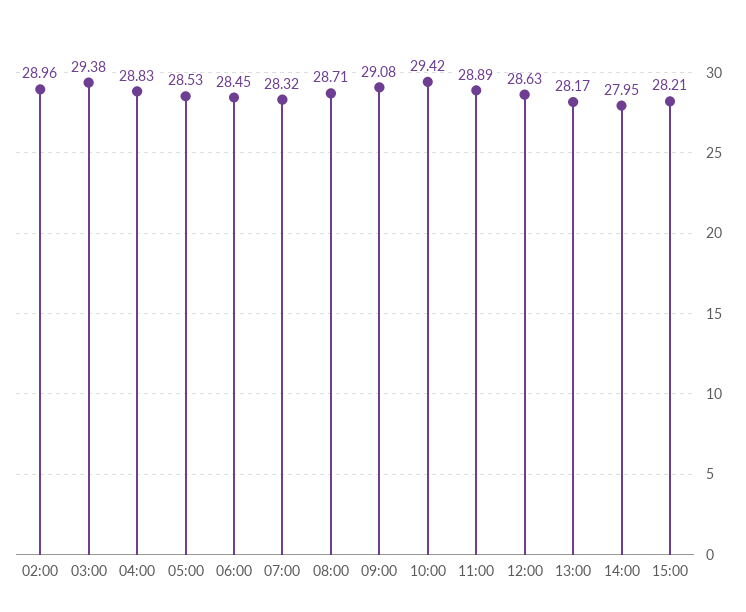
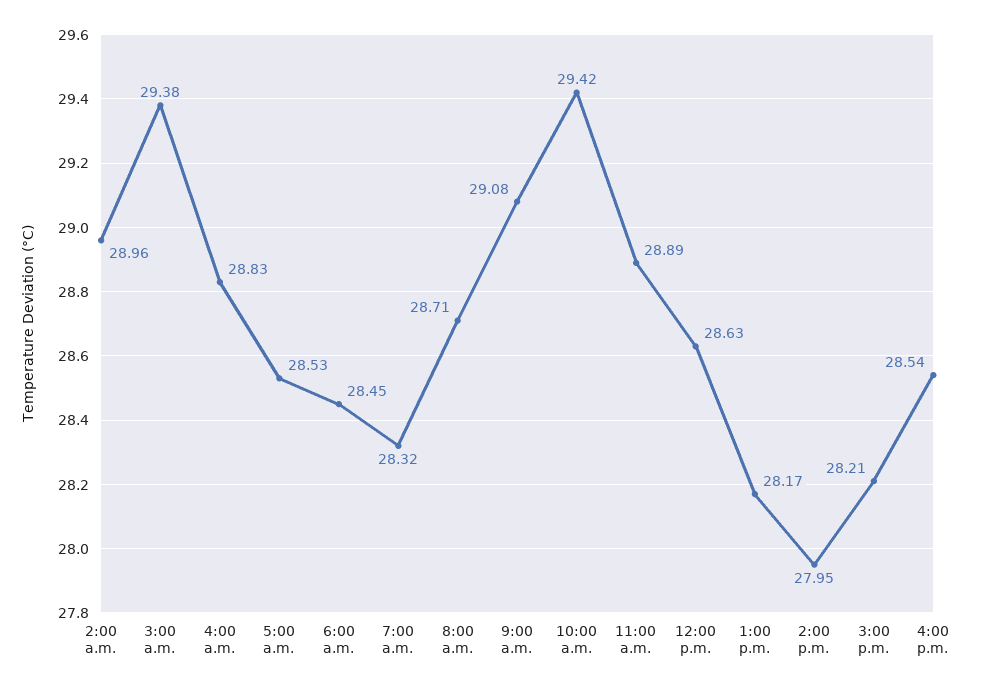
4:00 p.m.: none -> 28.54

